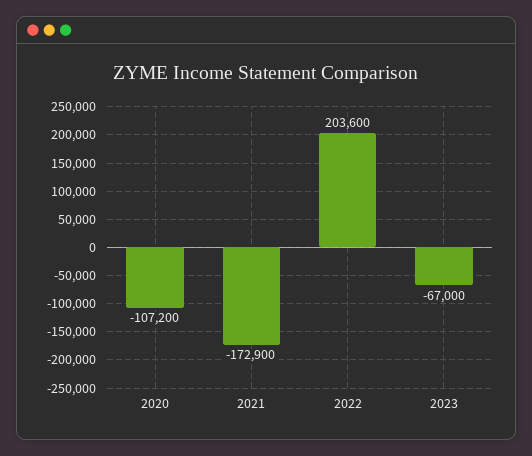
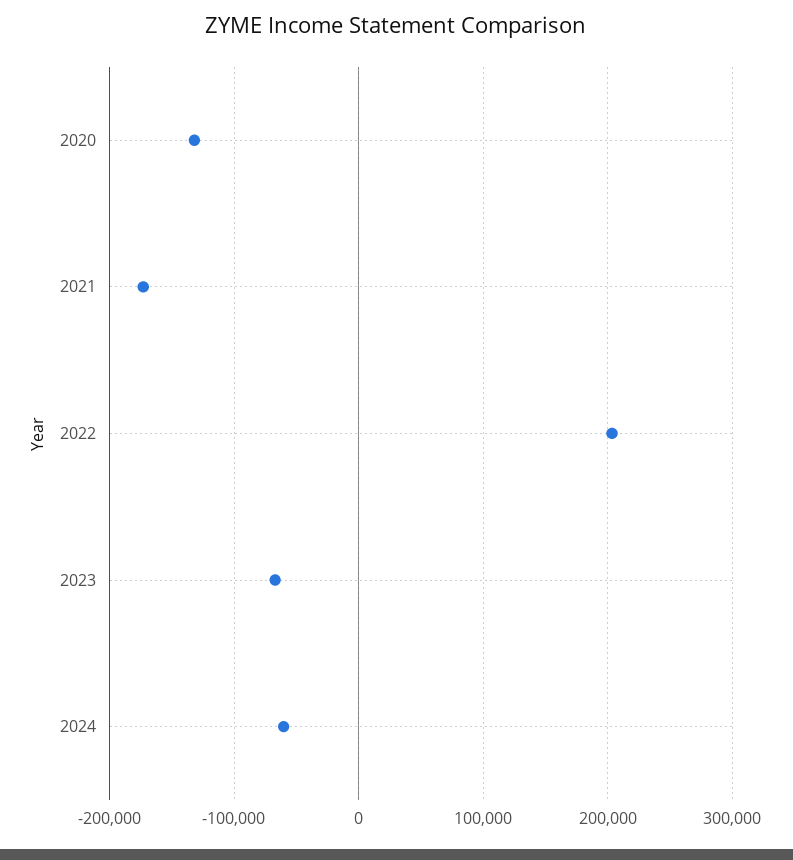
2020: -107200 -> -130000
2024: none -> -60000

